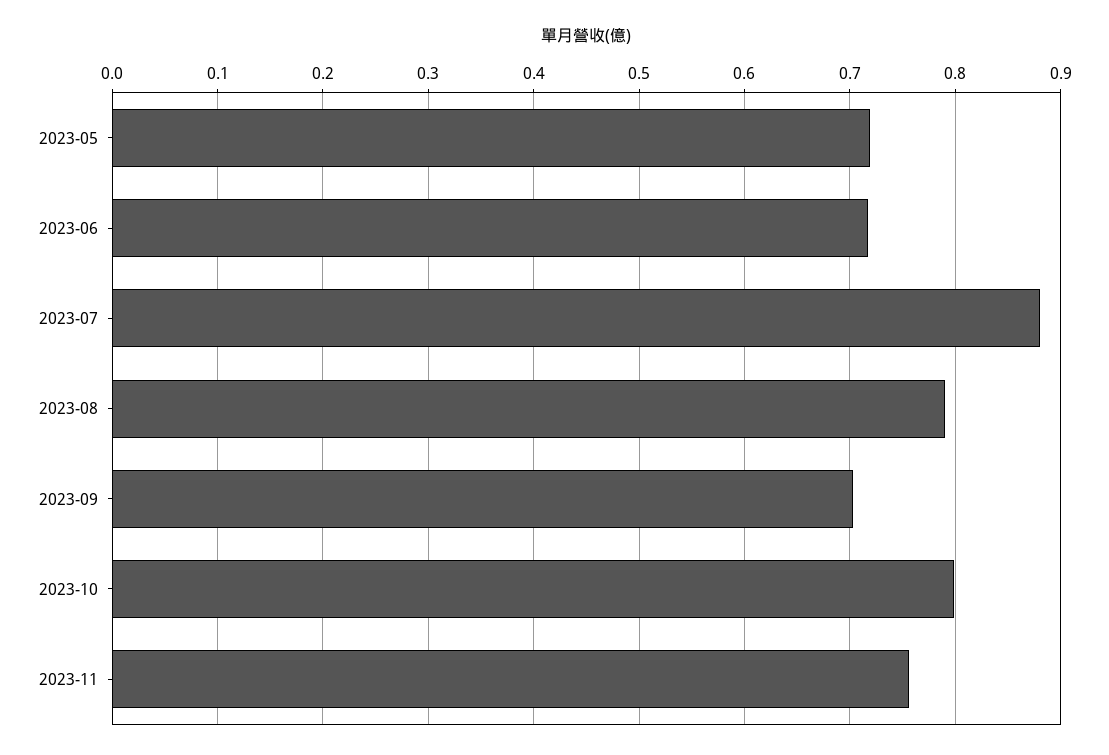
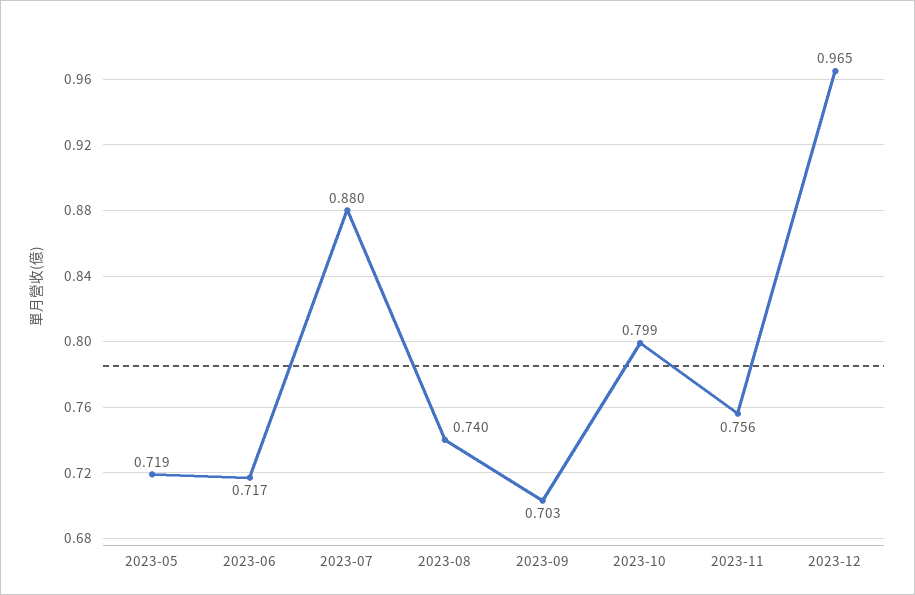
2023-08: 0.79 -> 0.74
2023-12: none -> 0.965

